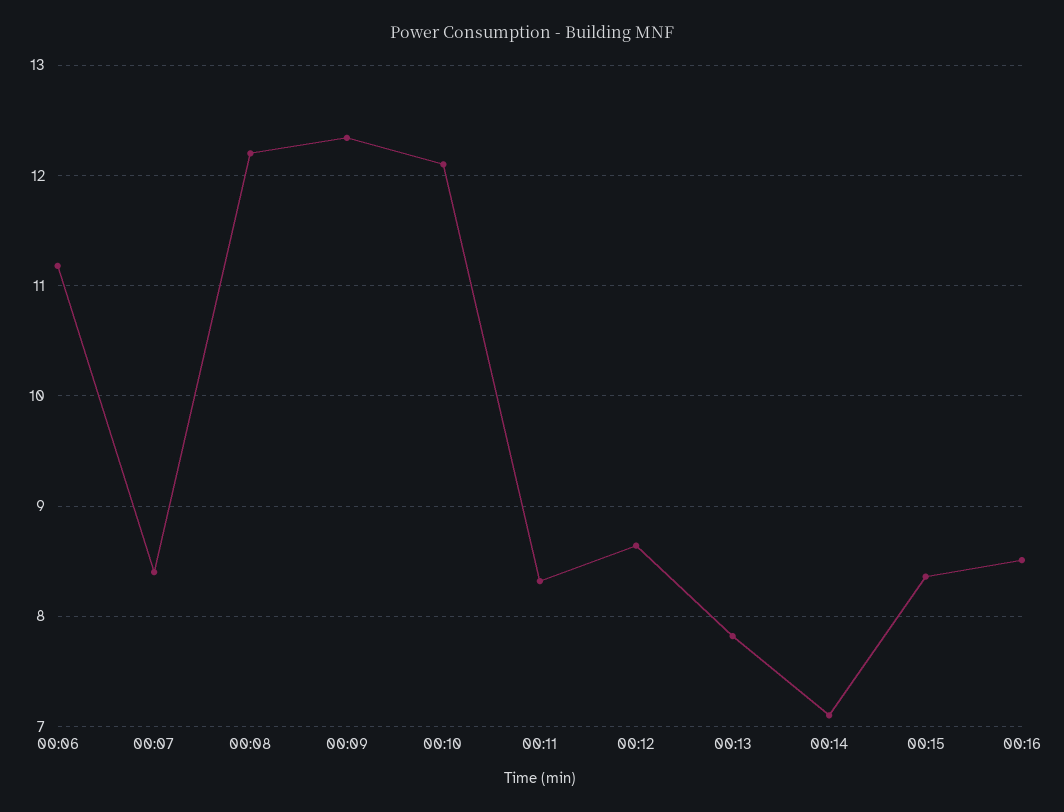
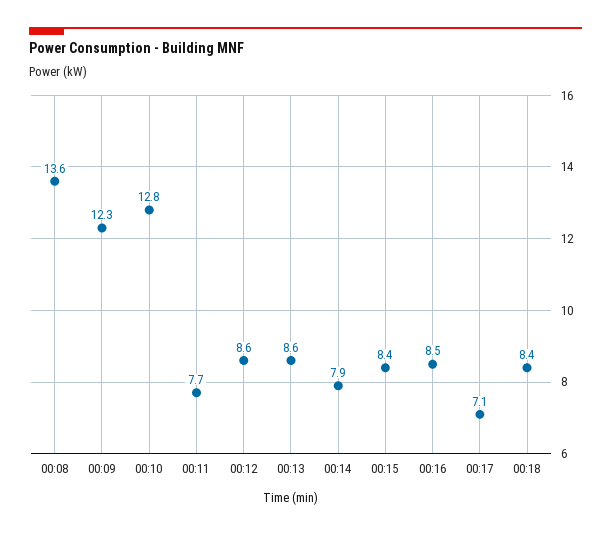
00:06: 11.2 -> none
00:07: 8.4 -> none
00:08: 12.2 -> 13.6
00:10: 12.1 -> 12.8
00:11: 8.3 -> 7.7
00:13: 7.8 -> 8.6
00:14: 7.1 -> 7.9
00:17: none -> 7.1
00:18: none -> 8.4

